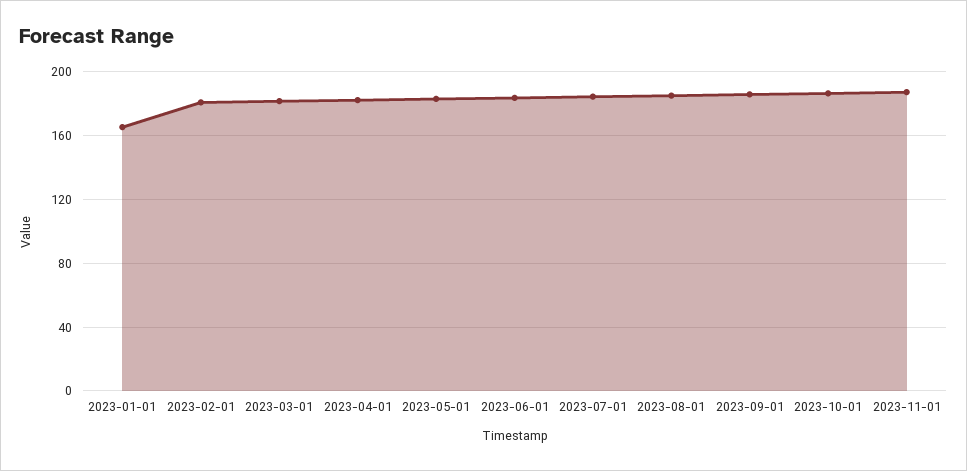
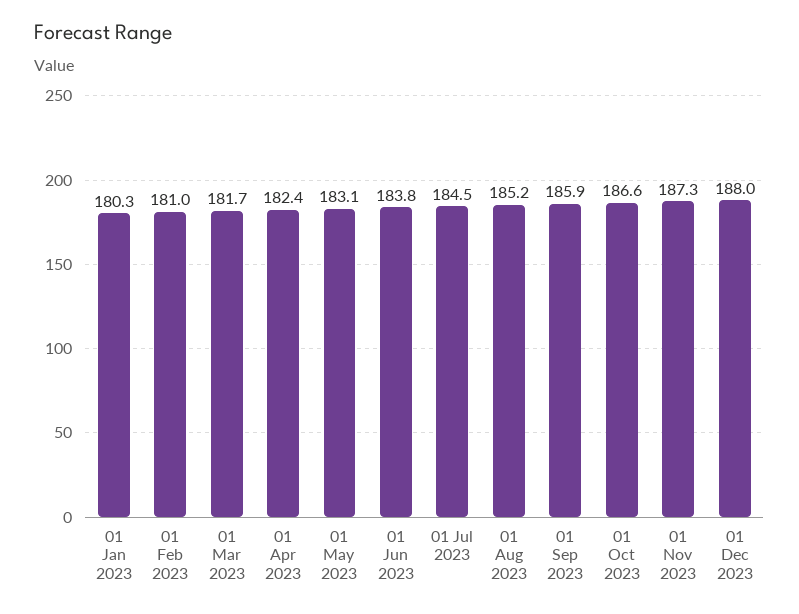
2023-01-01: 165 -> 180.3
01 Dec 2023: none -> 188

